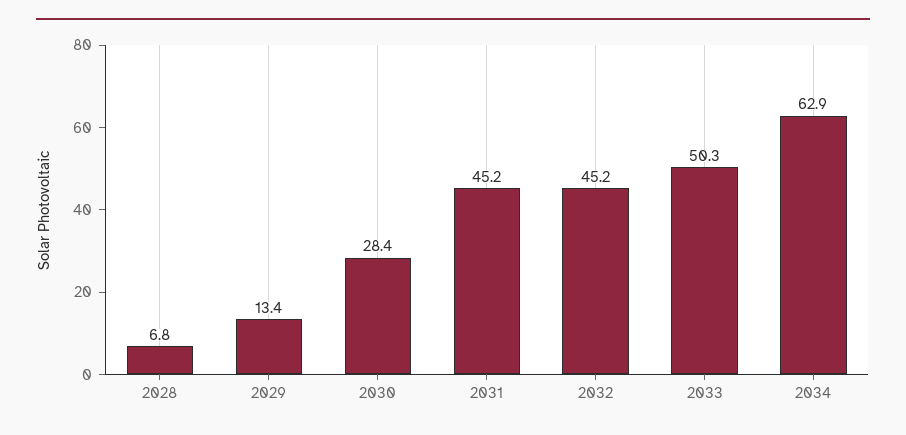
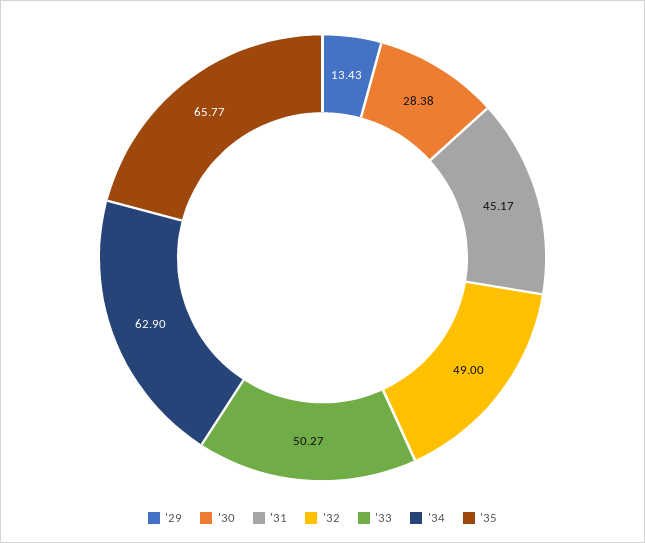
2028: 6.8 -> none
2032: 45.2 -> 49
'35: none -> 65.77

